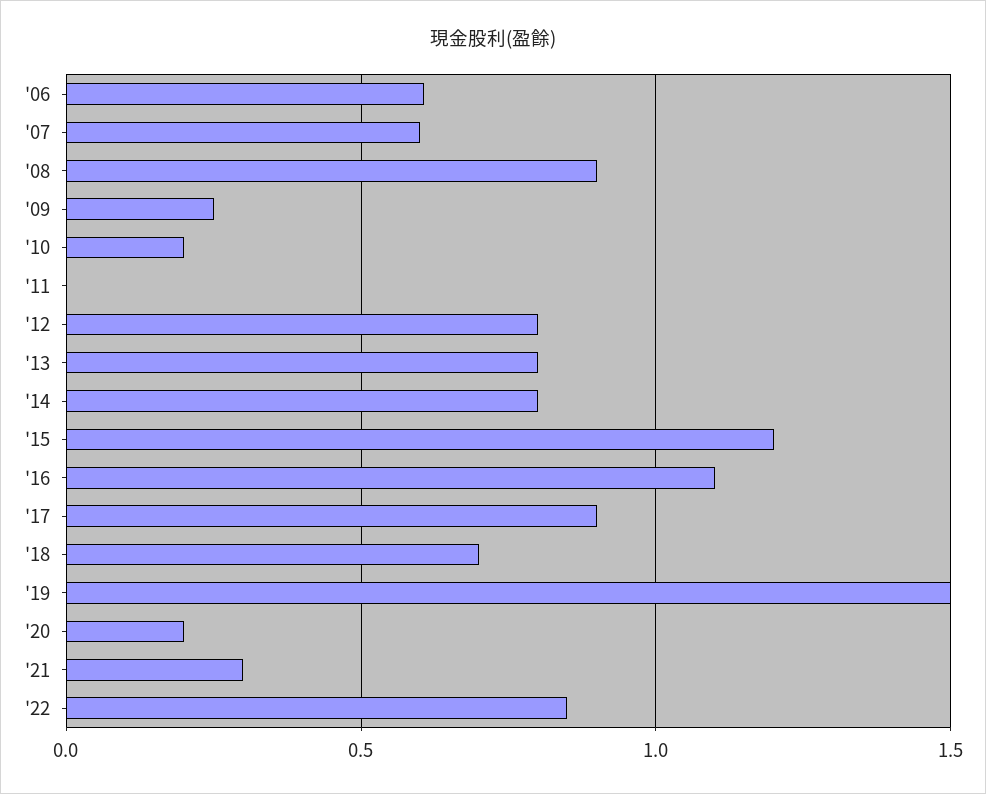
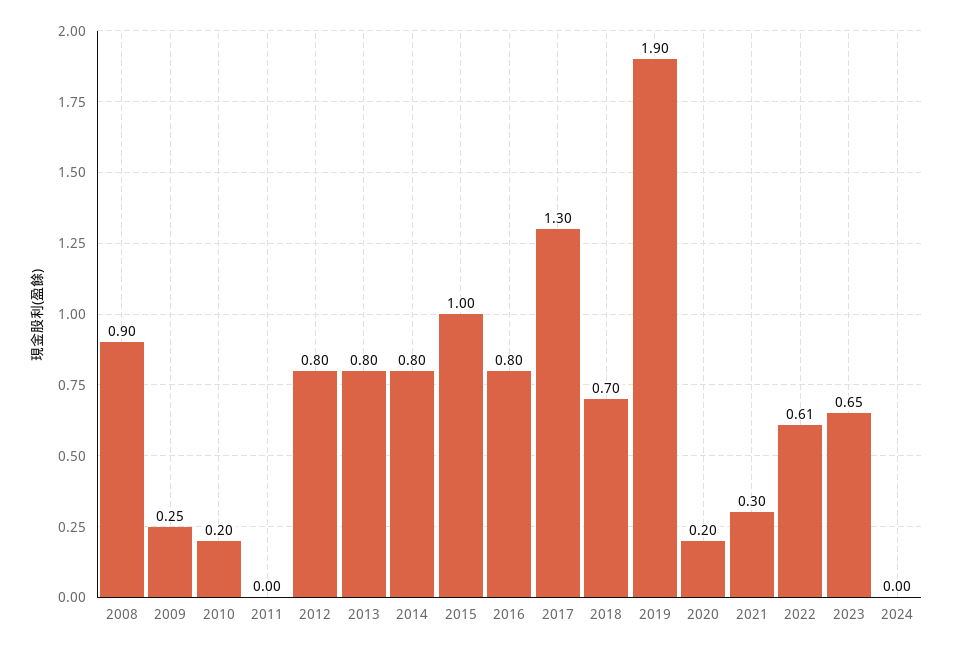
'06: 0.6 -> none
'07: 0.6 -> none
'15: 1.2 -> 1
'16: 1.1 -> 0.8
'17: 0.9 -> 1.3
'19: 1.5 -> 1.9
'22: 0.85 -> 0.61
2023: none -> 0.65
2024: none -> 0

